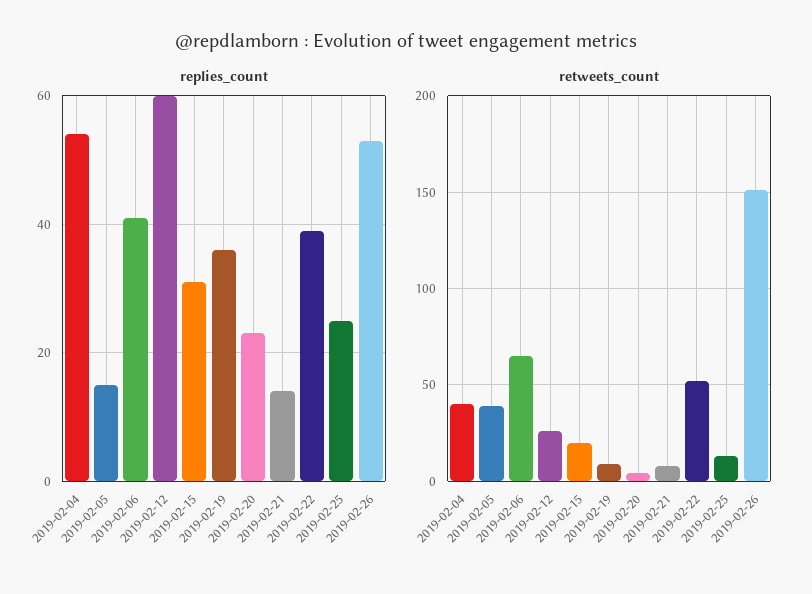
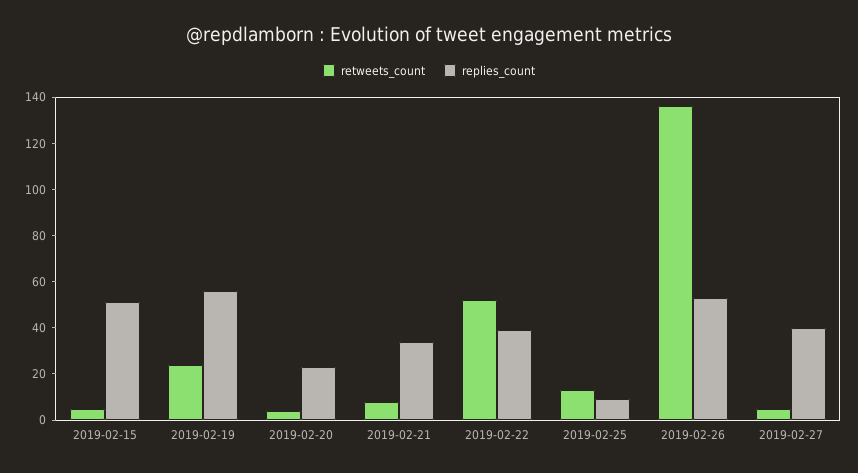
replies_count, 2019-02-04: 55 -> none
replies_count, 2019-02-05: 15 -> none
replies_count, 2019-02-06: 40 -> none
replies_count, 2019-02-12: 60 -> none
replies_count, 2019-02-15: 30 -> 50
replies_count, 2019-02-19: 35 -> 55
replies_count, 2019-02-21: 15 -> 35
replies_count, 2019-02-25: 25 -> 10
retweets_count, 2019-02-04: 40 -> none
retweets_count, 2019-02-05: 40 -> none
retweets_count, 2019-02-06: 65 -> none
retweets_count, 2019-02-12: 25 -> none
retweets_count, 2019-02-15: 20 -> 5
retweets_count, 2019-02-19: 10 -> 25
retweets_count, 2019-02-26: 150 -> 135
retweets_count, 2019-02-27: none -> 5
replies_count, 2019-02-27: none -> 40

